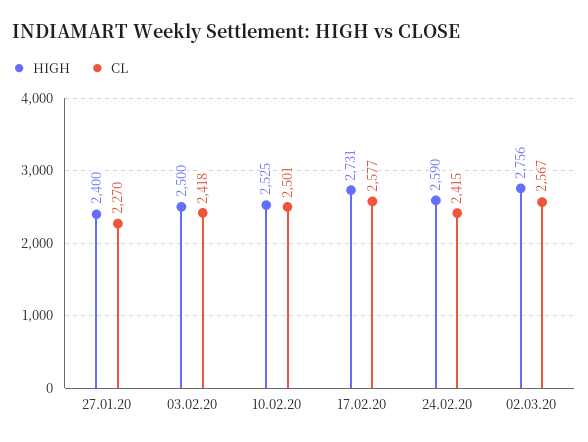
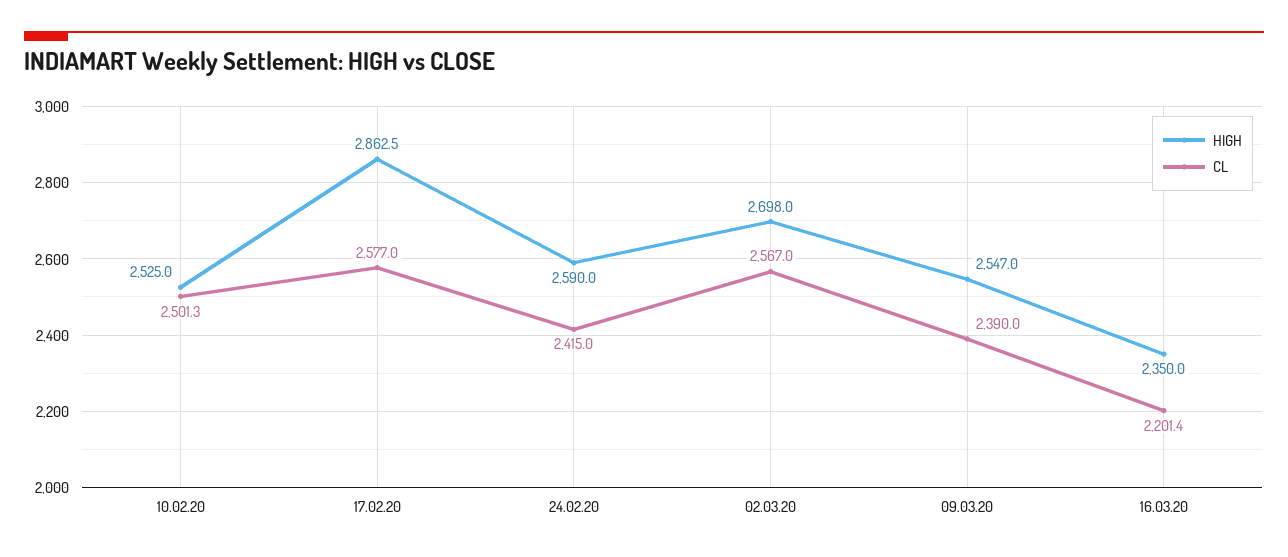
HIGH, 27.01.20: 2400 -> none
CL, 27.01.20: 2270 -> none
HIGH, 03.02.20: 2500 -> none
CL, 03.02.20: 2418 -> none
HIGH, 17.02.20: 2731 -> 2862.5
HIGH, 02.03.20: 2756 -> 2698
HIGH, 09.03.20: none -> 2547
CL, 09.03.20: none -> 2390
HIGH, 16.03.20: none -> 2350
CL, 16.03.20: none -> 2201.4

